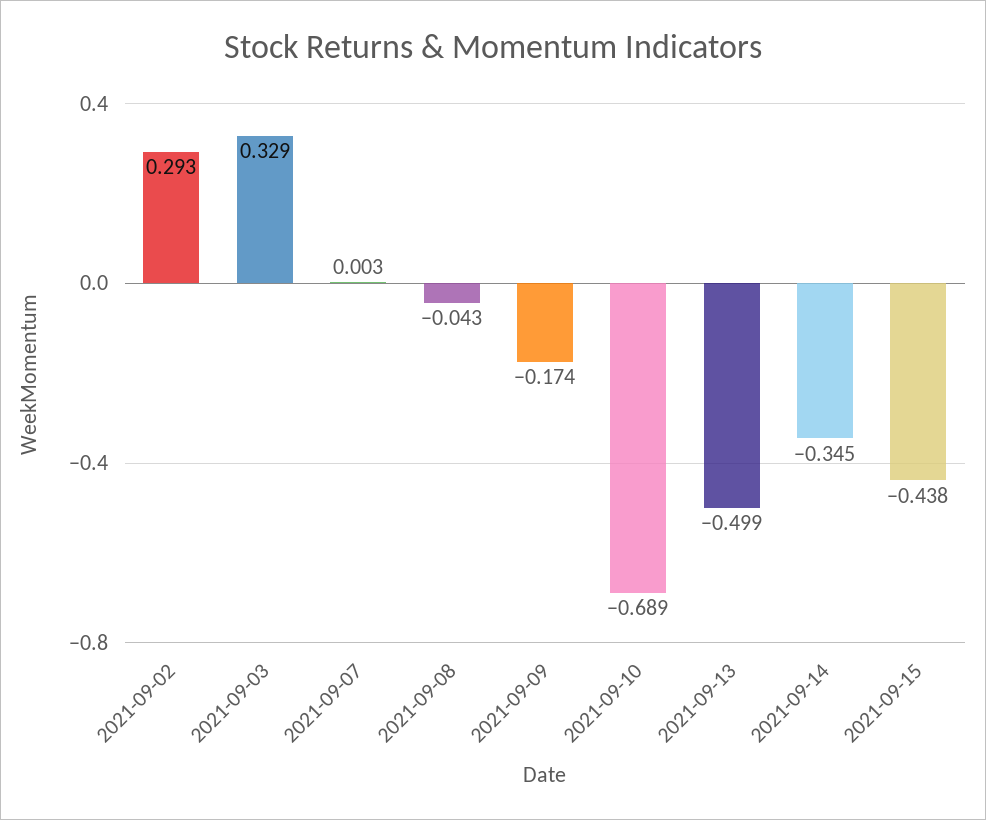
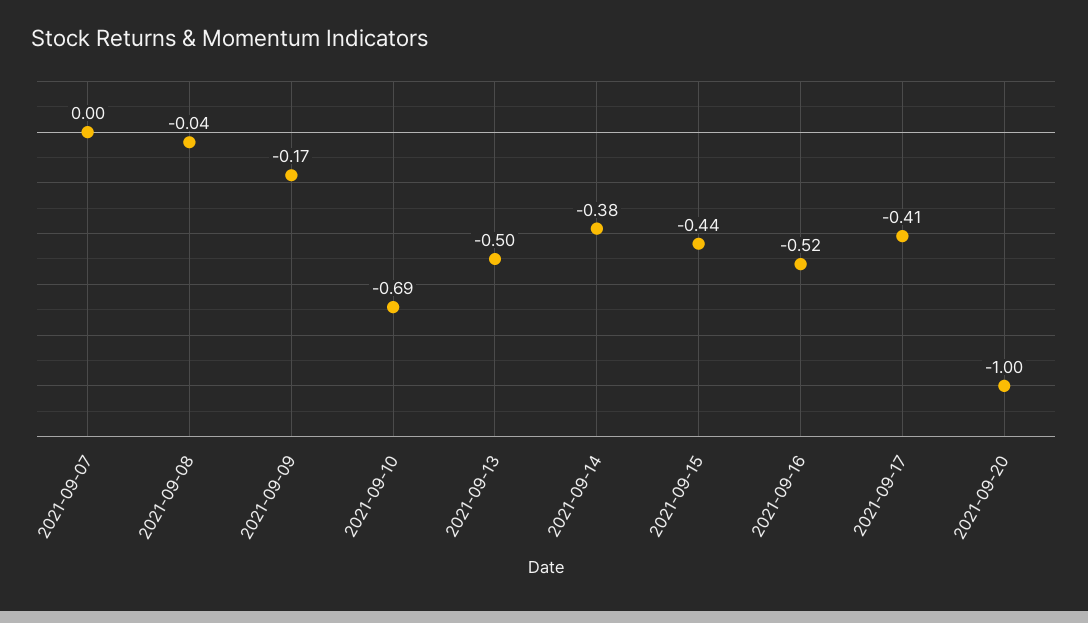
2021-09-02: 0.293 -> none
2021-09-03: 0.329 -> none
2021-09-14: -0.345 -> -0.38
2021-09-16: none -> -0.52
2021-09-17: none -> -0.41
2021-09-20: none -> -1

